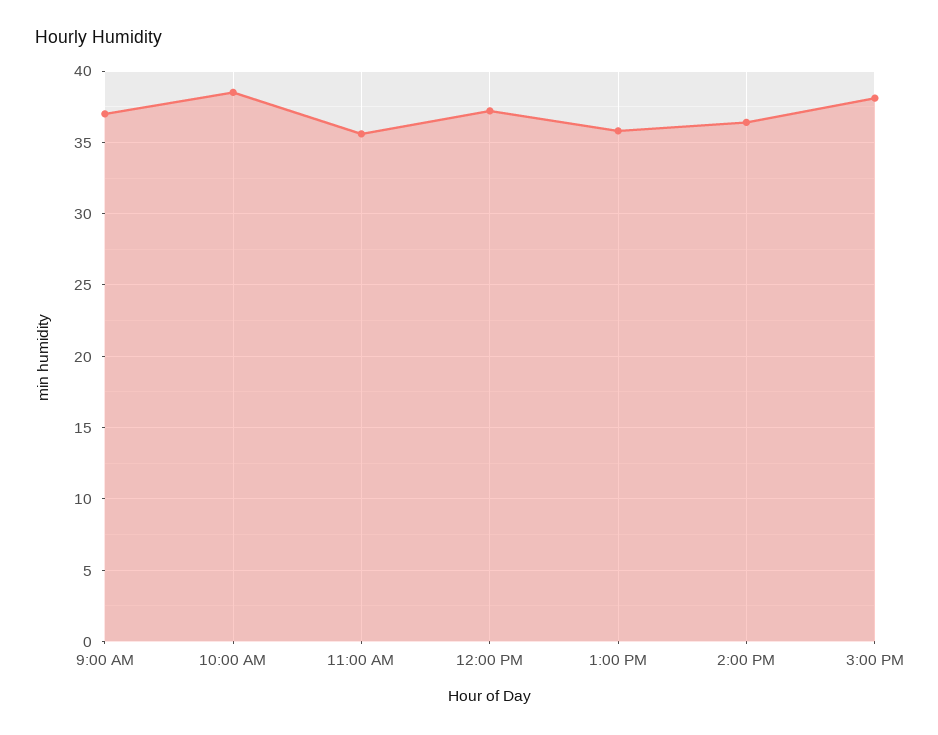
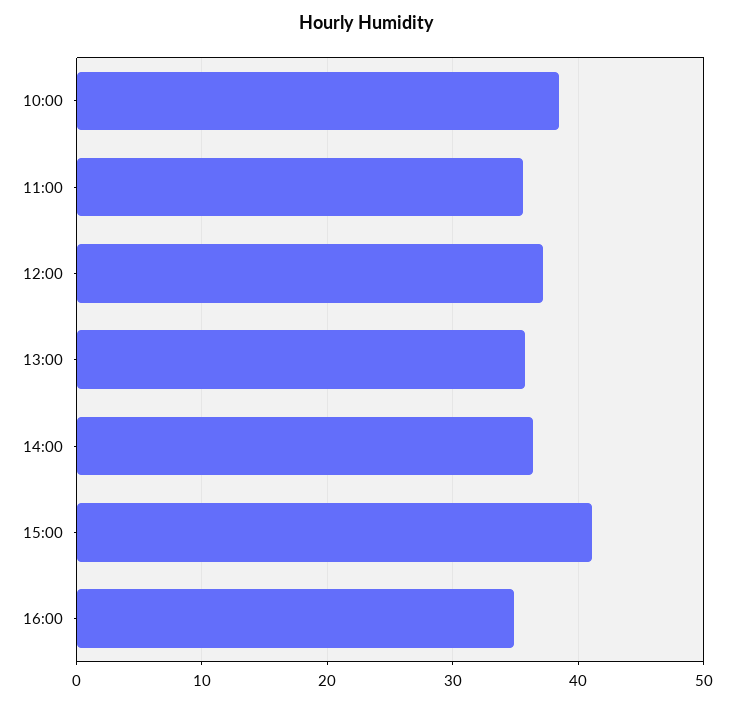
9:00 AM: 37 -> none
3:00 PM: 38 -> 41
16:00: none -> 35

